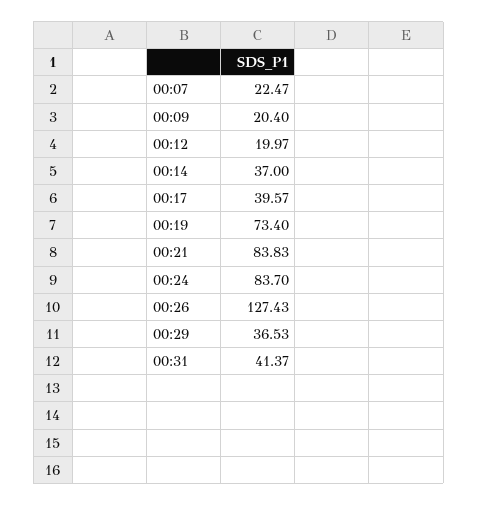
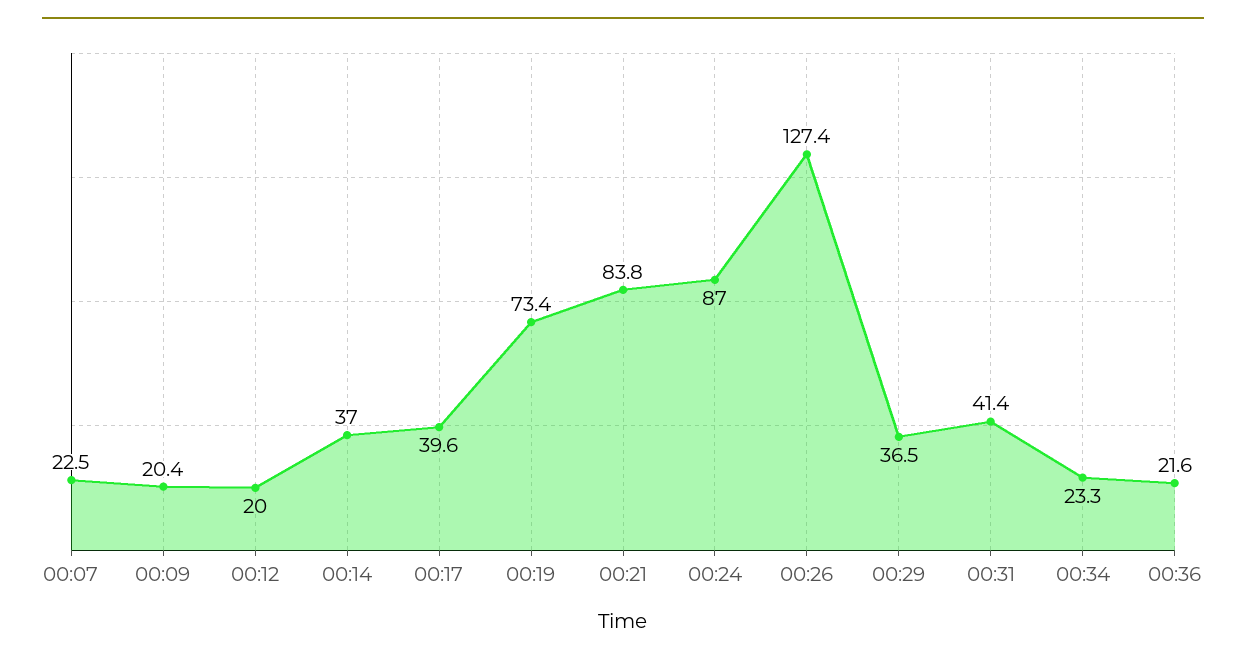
00:24: 83.7 -> 87
00:34: none -> 23.3
00:36: none -> 21.6

